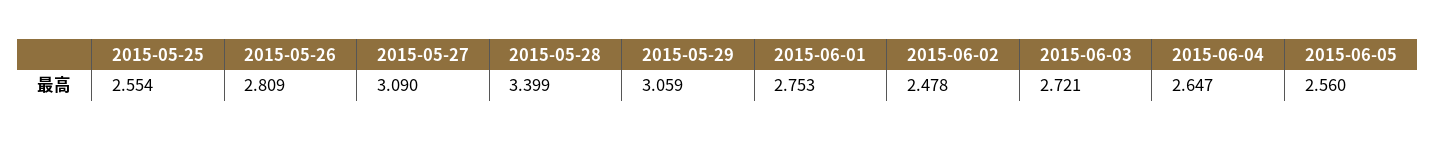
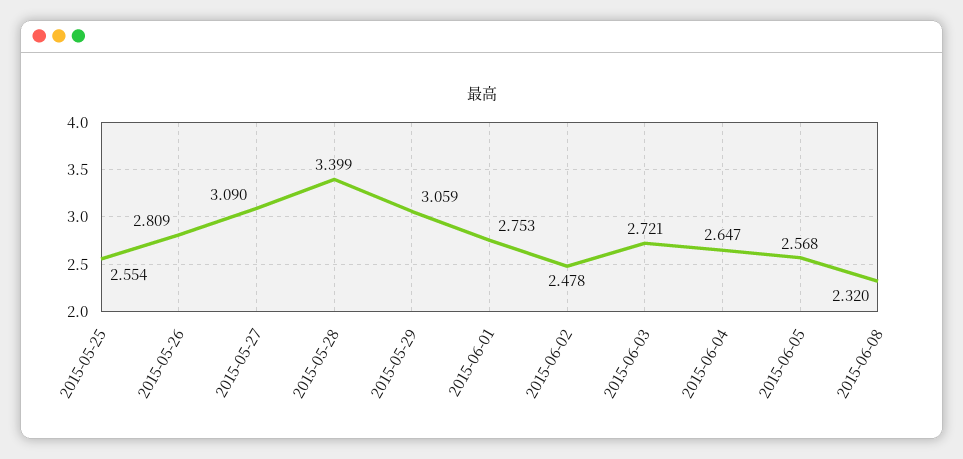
2015-06-05: 2.56 -> 2.568
2015-06-08: none -> 2.32

